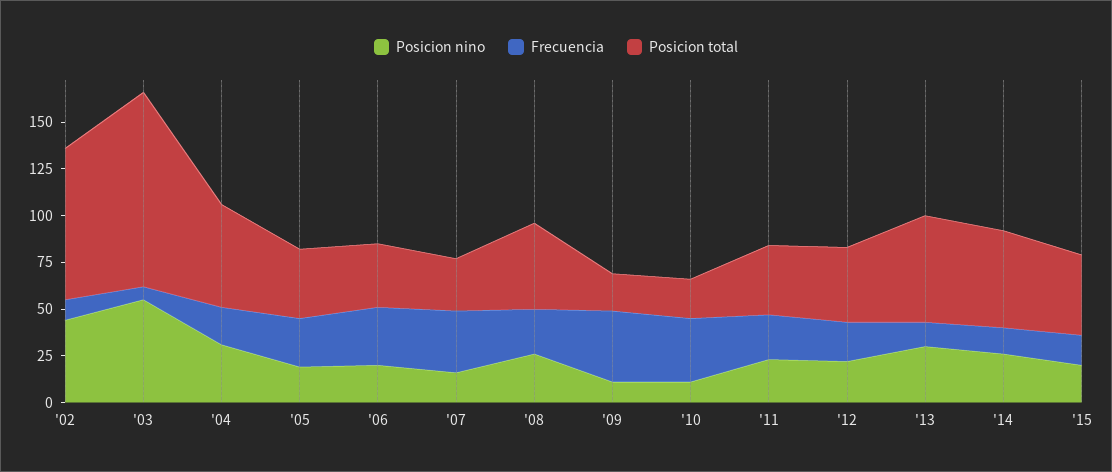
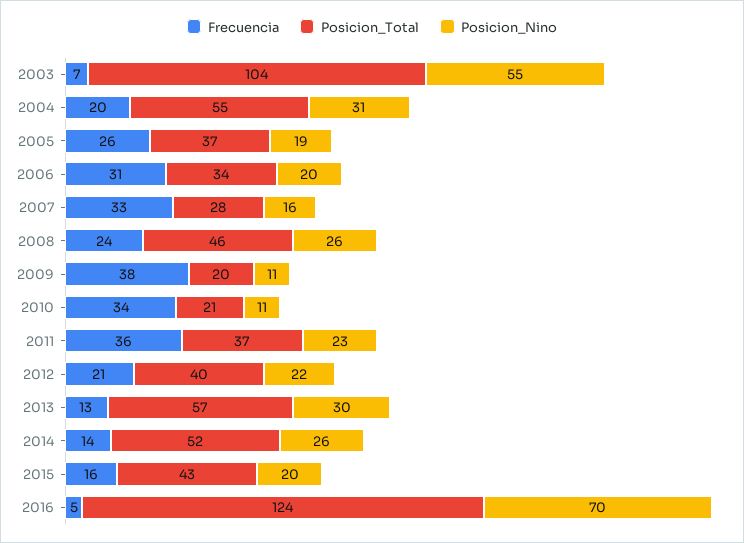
Posicion nino, '02: 45 -> none
Frecuencia, '02: 10 -> none
Posicion total, '02: 80 -> none
Frecuencia, '11: 25 -> 36
Frecuencia, 2016: none -> 5
Posicion total, 2016: none -> 124
Posicion nino, 2016: none -> 70

